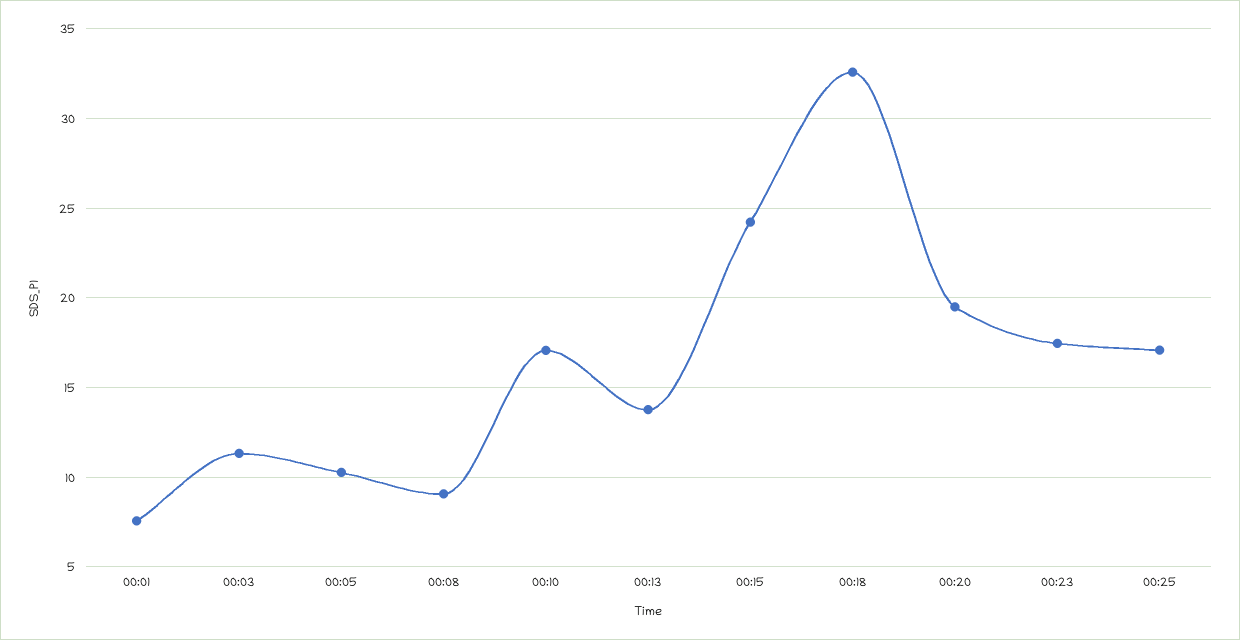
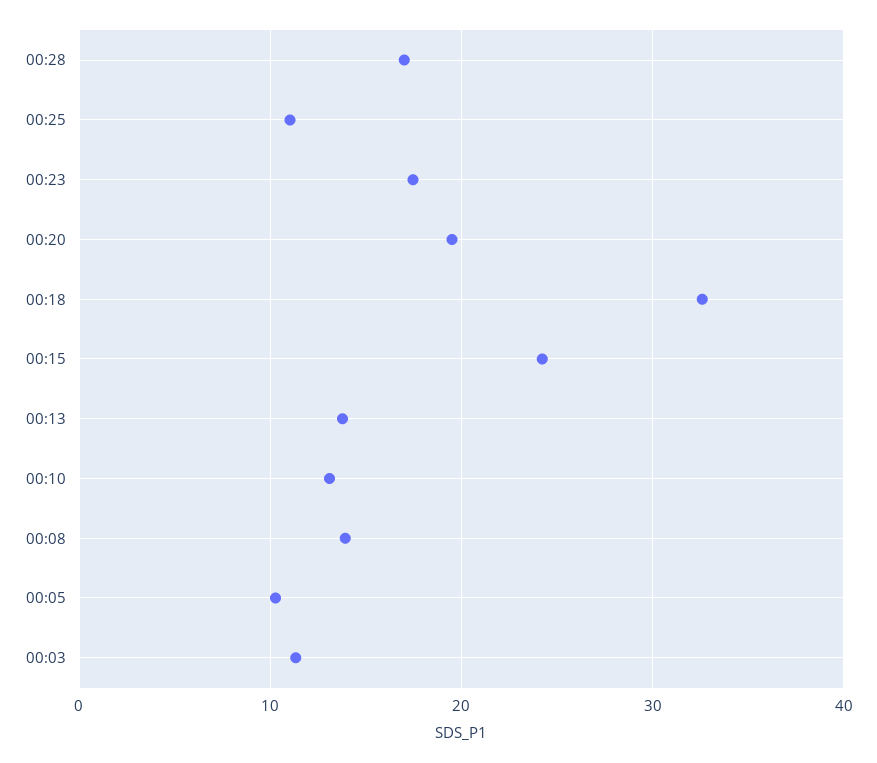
00:01: 7.5 -> none
00:08: 9 -> 14
00:10: 17 -> 13
00:25: 17 -> 11
00:28: none -> 17

